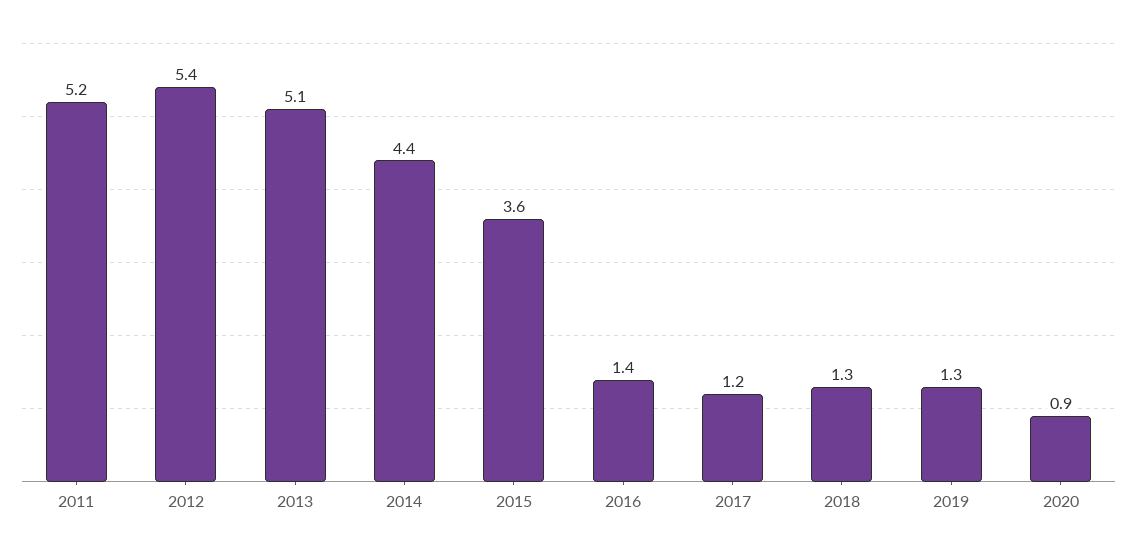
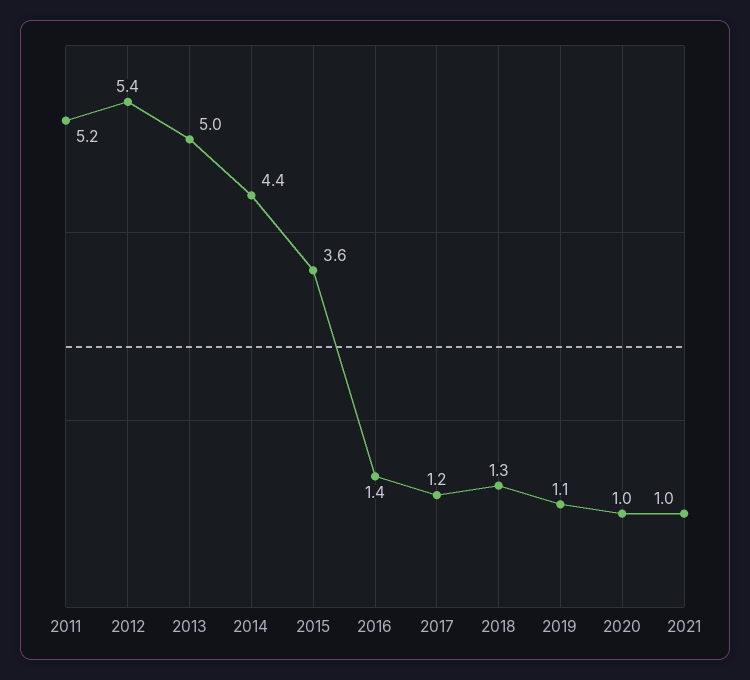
2013: 5.1 -> 5
2019: 1.3 -> 1.1
2020: 0.9 -> 1
2021: none -> 1

